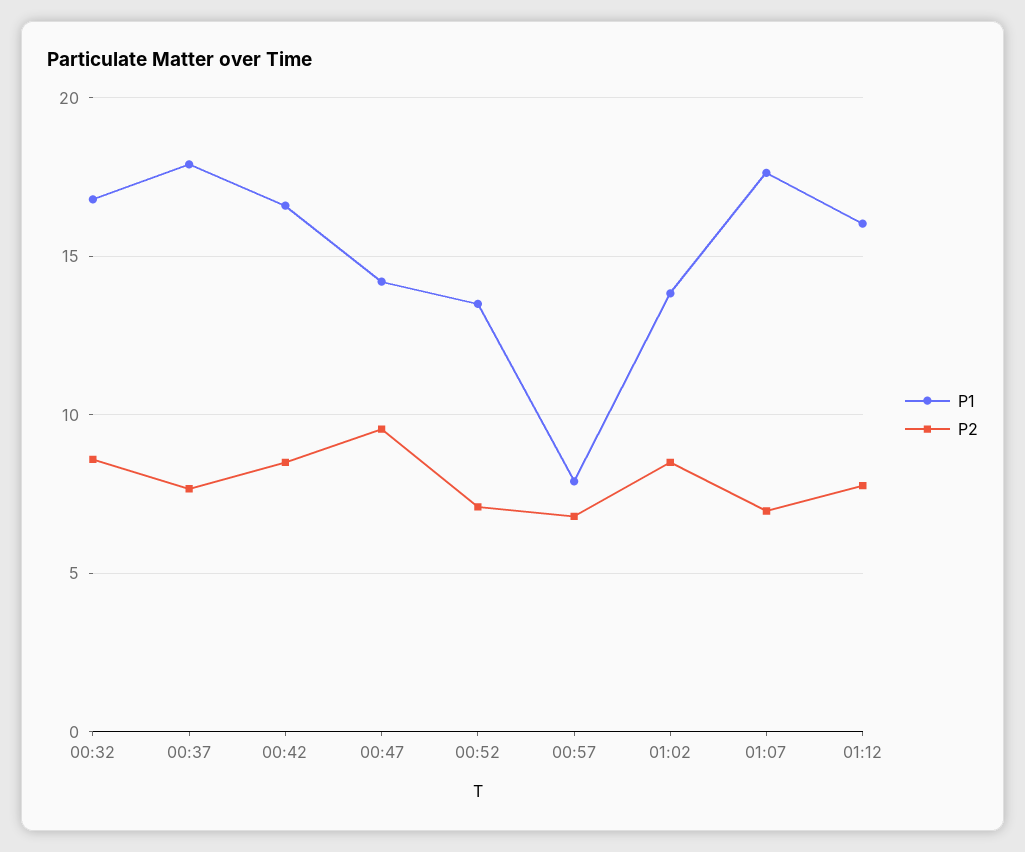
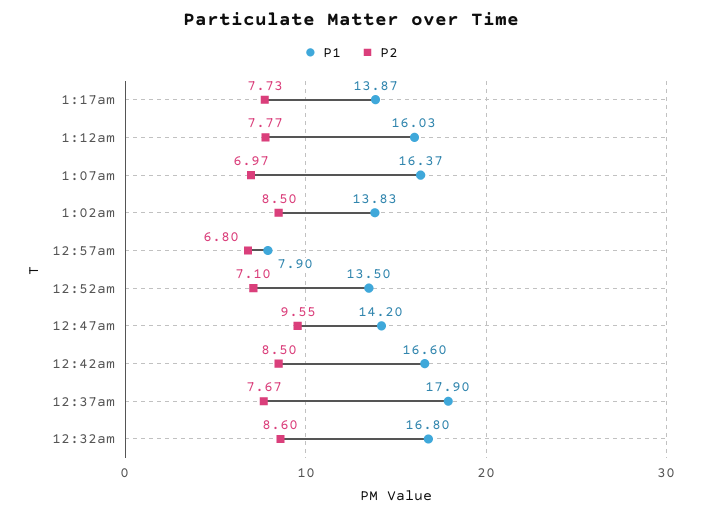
P1, 01:07: 17.5 -> 16.37
P1, 1:17am: none -> 13.87
P2, 1:17am: none -> 7.73

